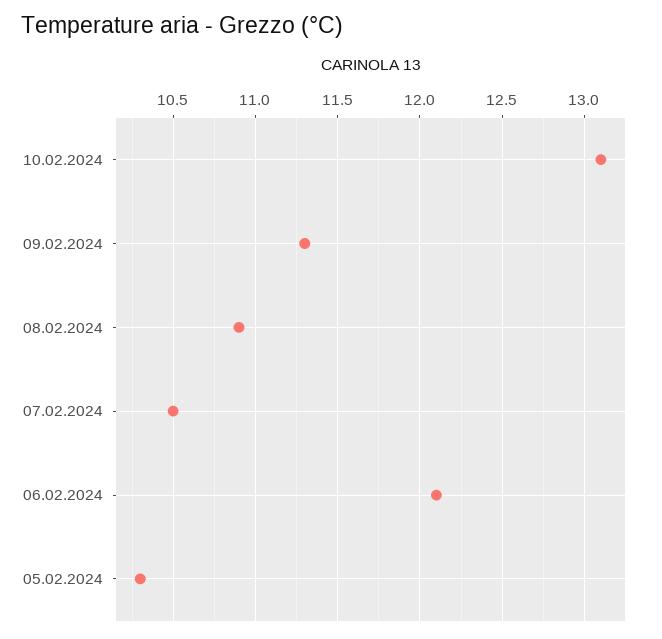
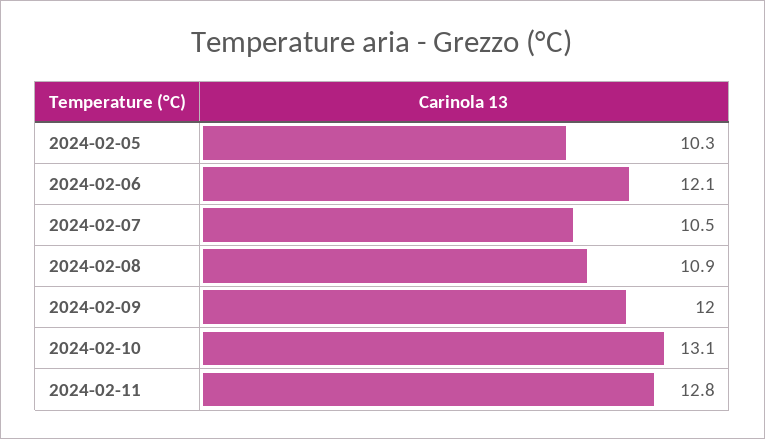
09.02.2024: 11.3 -> 12
2024-02-11: none -> 12.8

